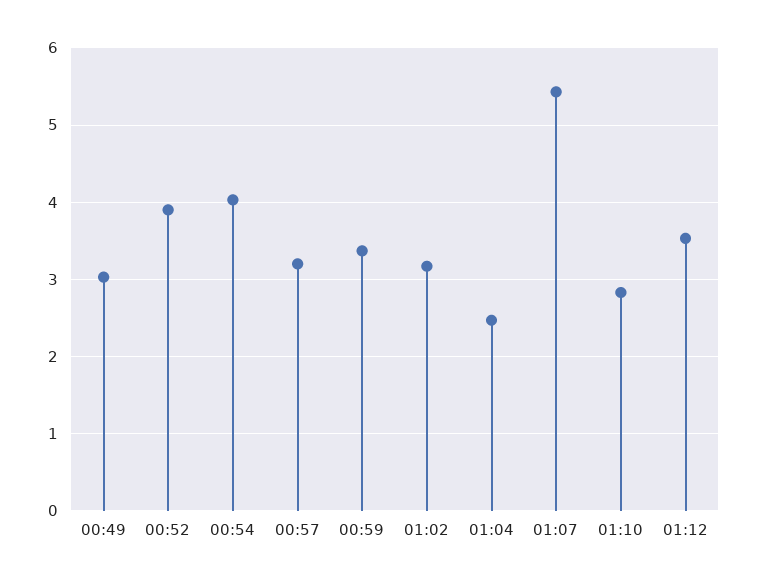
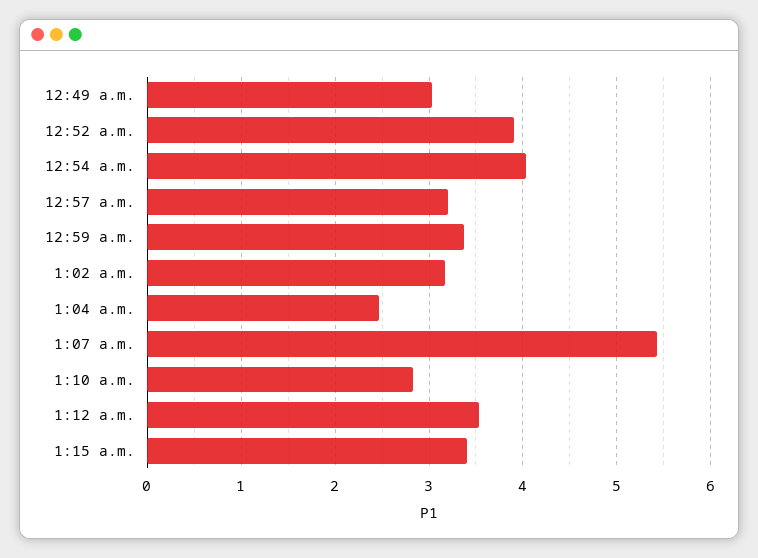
1:15 a.m.: none -> 3.4

